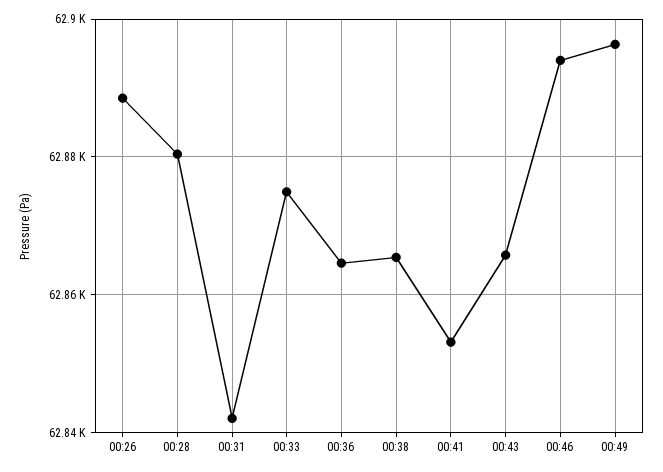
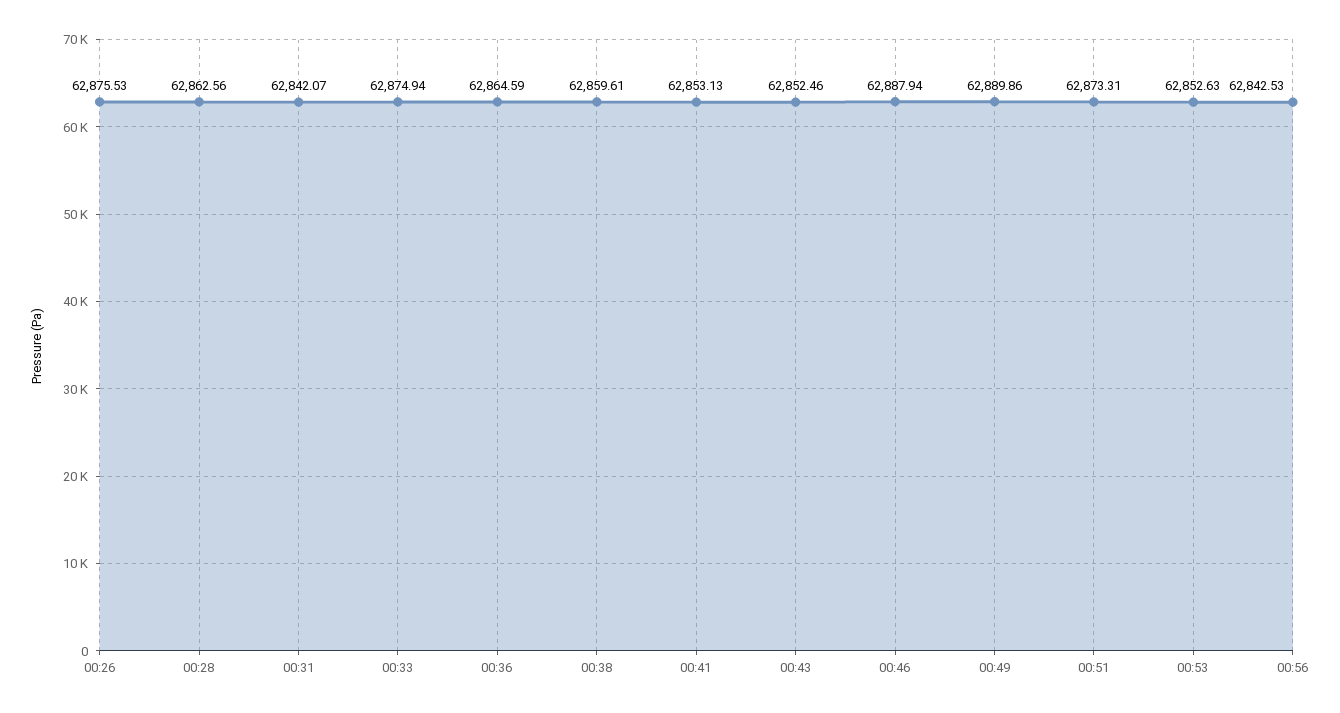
00:26: 62888 -> 62875.53
00:28: 62880 -> 62862.56
00:38: 62866 -> 62859.61
00:43: 62866 -> 62852.46
00:46: 62894 -> 62887.94
00:49: 62896 -> 62889.86
00:51: none -> 62873.31
00:53: none -> 62852.63
00:56: none -> 62842.53

